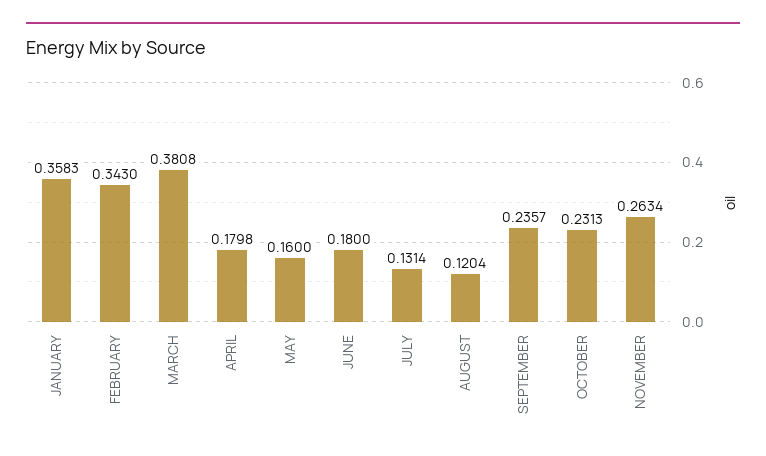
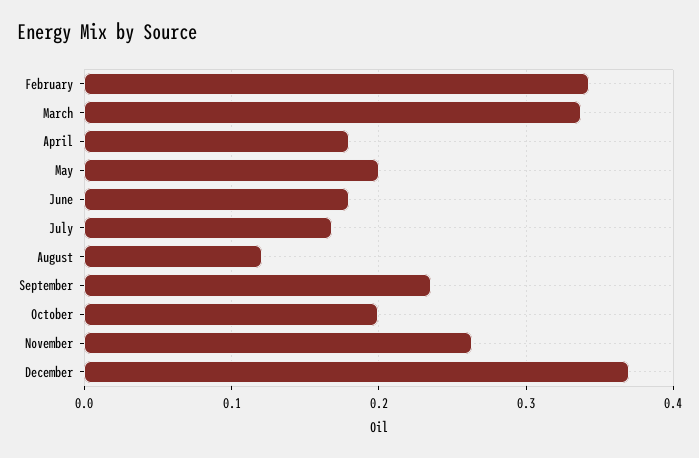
JANUARY: 0.3583 -> none
MARCH: 0.3808 -> 0.34
MAY: 0.16 -> 0.2
JULY: 0.1314 -> 0.17
OCTOBER: 0.2313 -> 0.2
December: none -> 0.37

